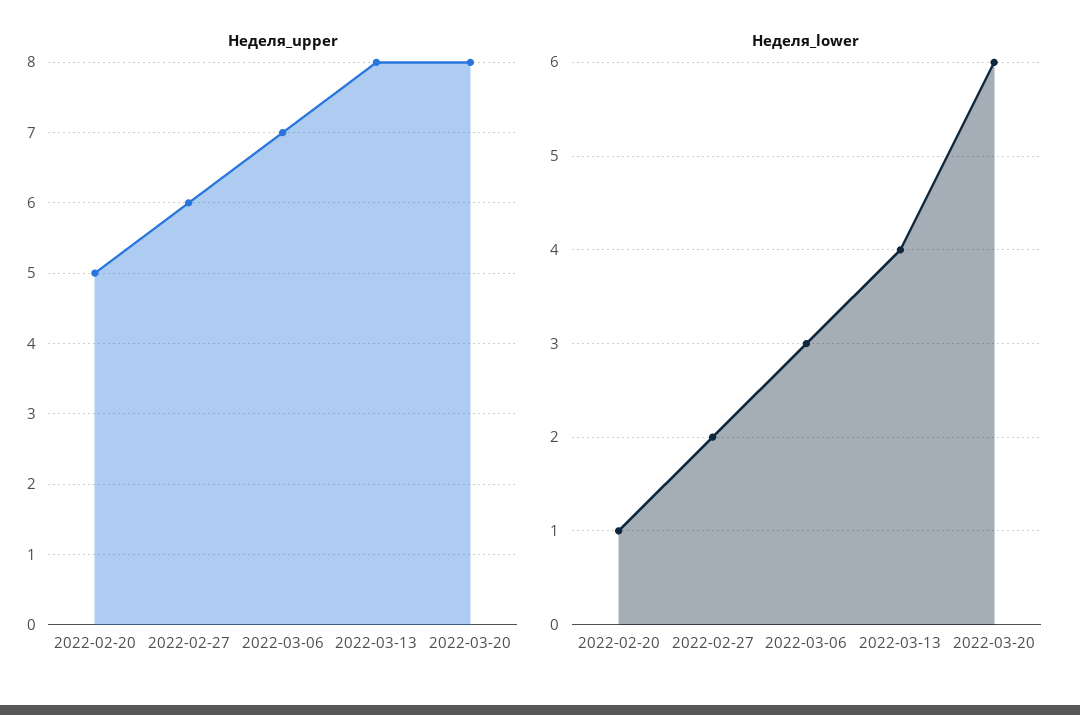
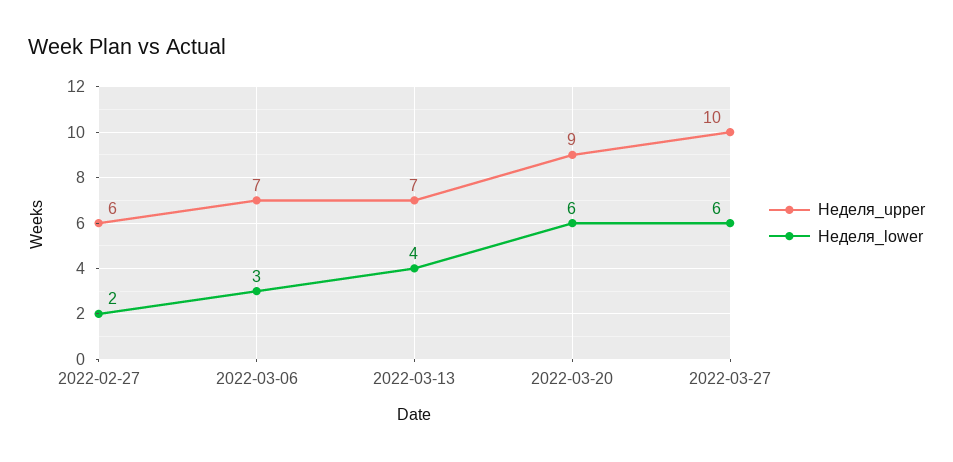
Неделя_upper, 2022-02-20: 5 -> none
Неделя_upper, 2022-03-13: 8 -> 7
Неделя_upper, 2022-03-20: 8 -> 9
Неделя_lower, 2022-02-20: 1 -> none
Неделя_upper, 2022-03-27: none -> 10
Неделя_lower, 2022-03-27: none -> 6

